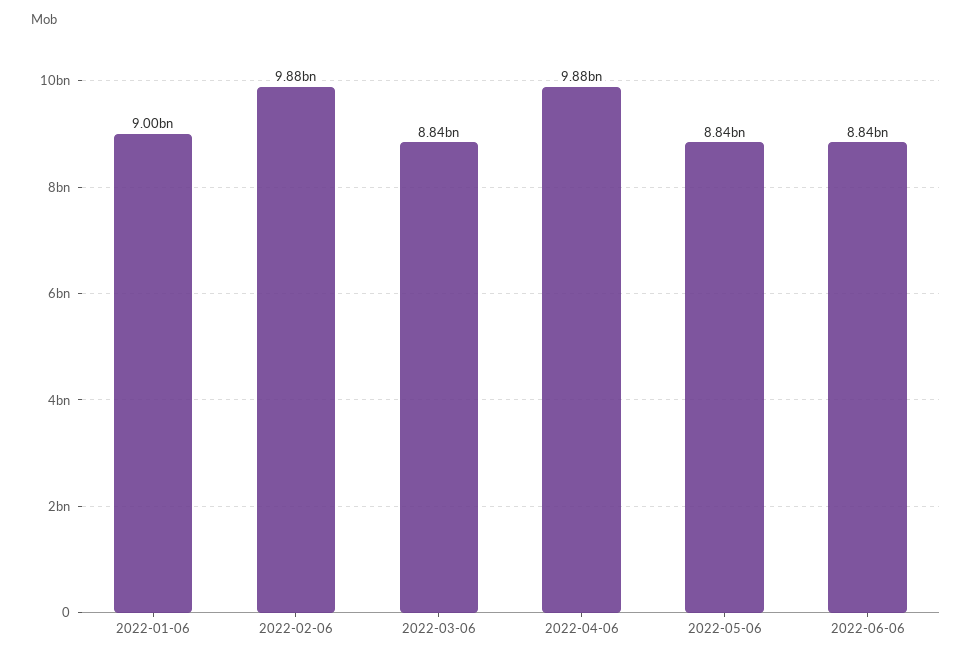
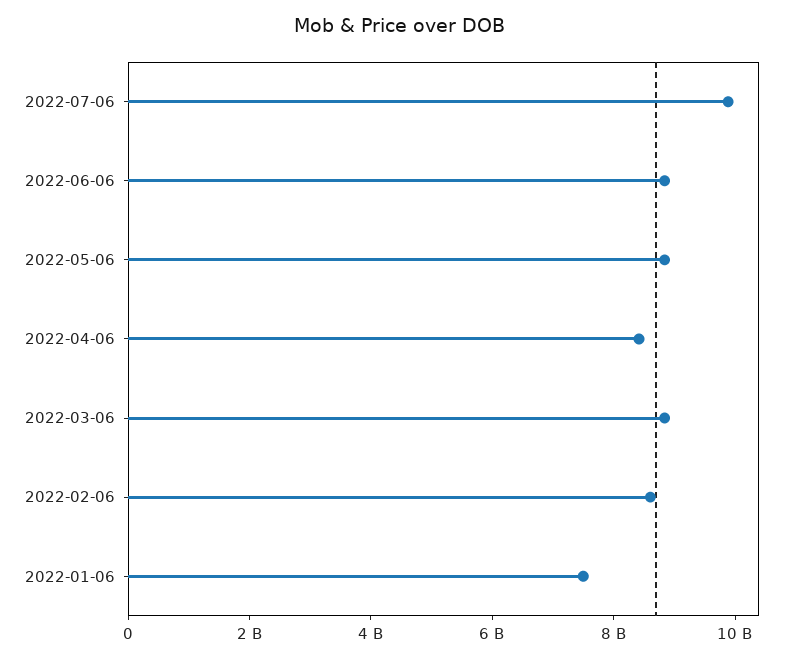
2022-01-06: 9000000000 -> 7500000000
2022-02-06: 9880000000 -> 8500000000
2022-04-06: 9880000000 -> 8500000000
2022-07-06: none -> 10000000000

